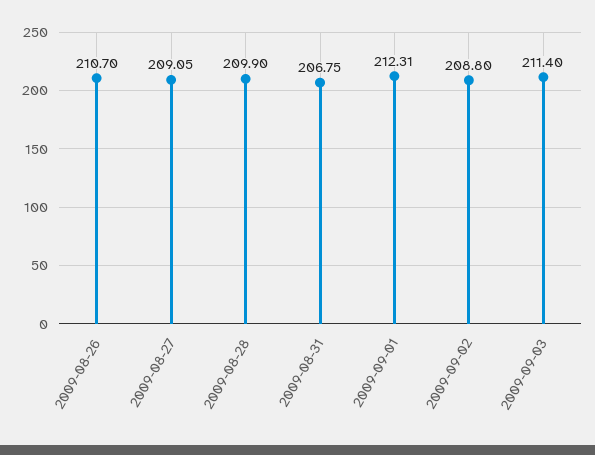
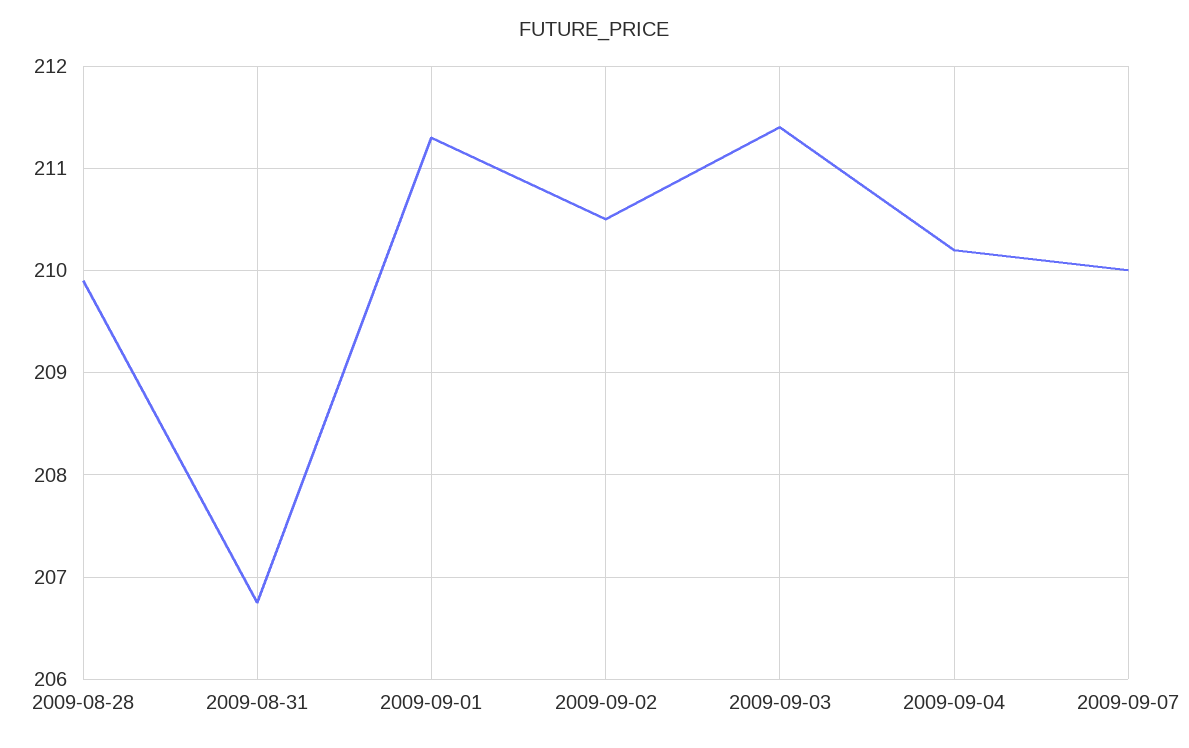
2009-08-26: 210.7 -> none
2009-08-27: 209.05 -> none
2009-09-01: 212.31 -> 211.3
2009-09-02: 208.8 -> 210.5
2009-09-04: none -> 210.2
2009-09-07: none -> 210

